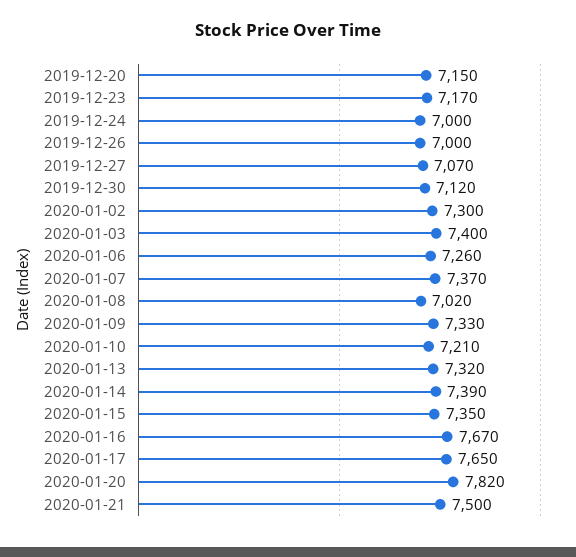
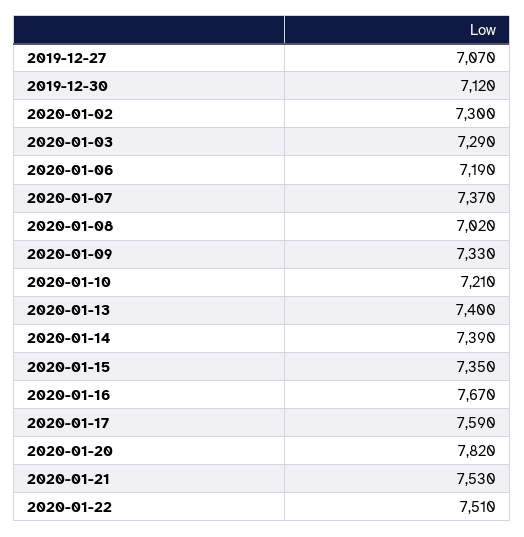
2019-12-20: 7150 -> none
2019-12-23: 7170 -> none
2019-12-24: 7000 -> none
2019-12-26: 7000 -> none
2020-01-03: 7400 -> 7290
2020-01-06: 7260 -> 7190
2020-01-13: 7320 -> 7400
2020-01-17: 7650 -> 7590
2020-01-21: 7500 -> 7530
2020-01-22: none -> 7510

